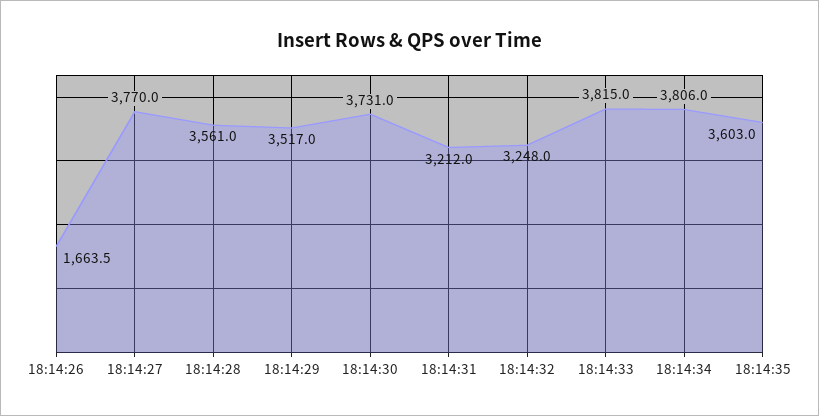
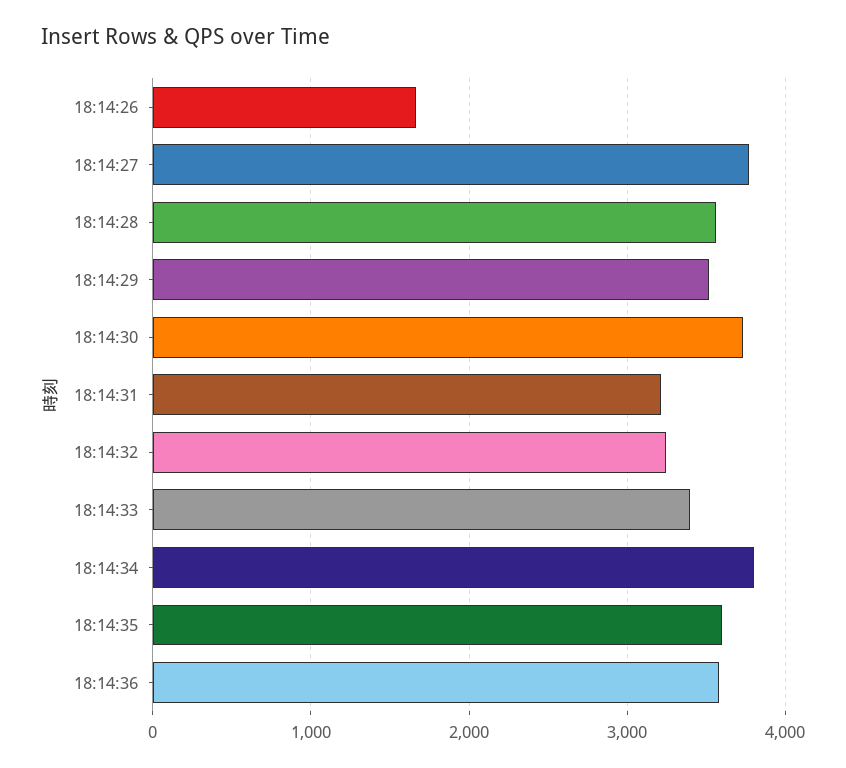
18:14:33: 3815 -> 3400
18:14:36: none -> 3600

